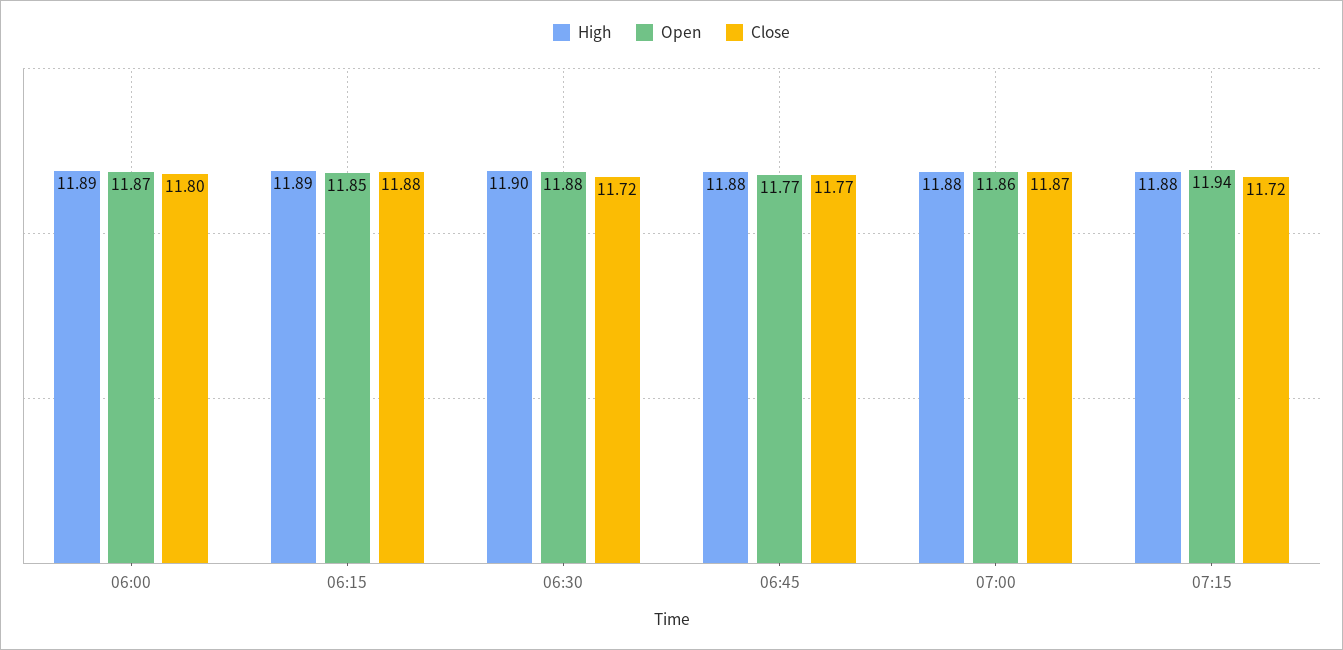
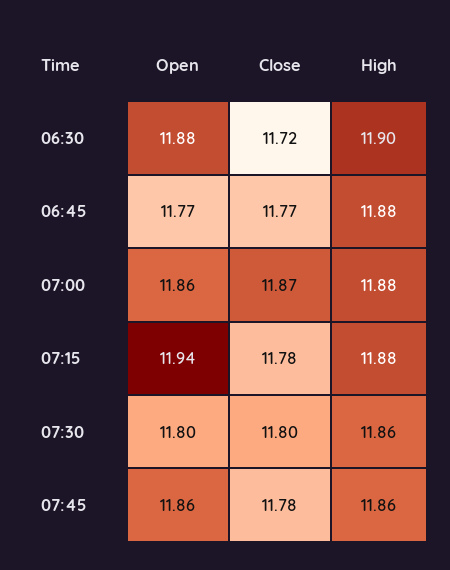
High, 06:00: 11.89 -> none
Open, 06:00: 11.87 -> none
Close, 06:00: 11.8 -> none
High, 06:15: 11.89 -> none
Open, 06:15: 11.85 -> none
Close, 06:15: 11.88 -> none
Close, 07:15: 11.72 -> 11.78
Open, 07:30: none -> 11.8
Close, 07:30: none -> 11.8
High, 07:30: none -> 11.86
Open, 07:45: none -> 11.86
Close, 07:45: none -> 11.78
High, 07:45: none -> 11.86

